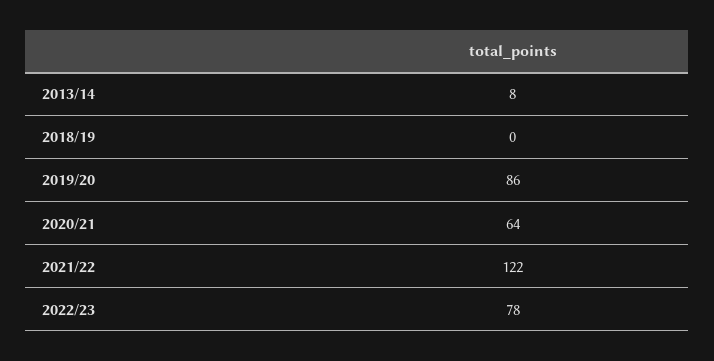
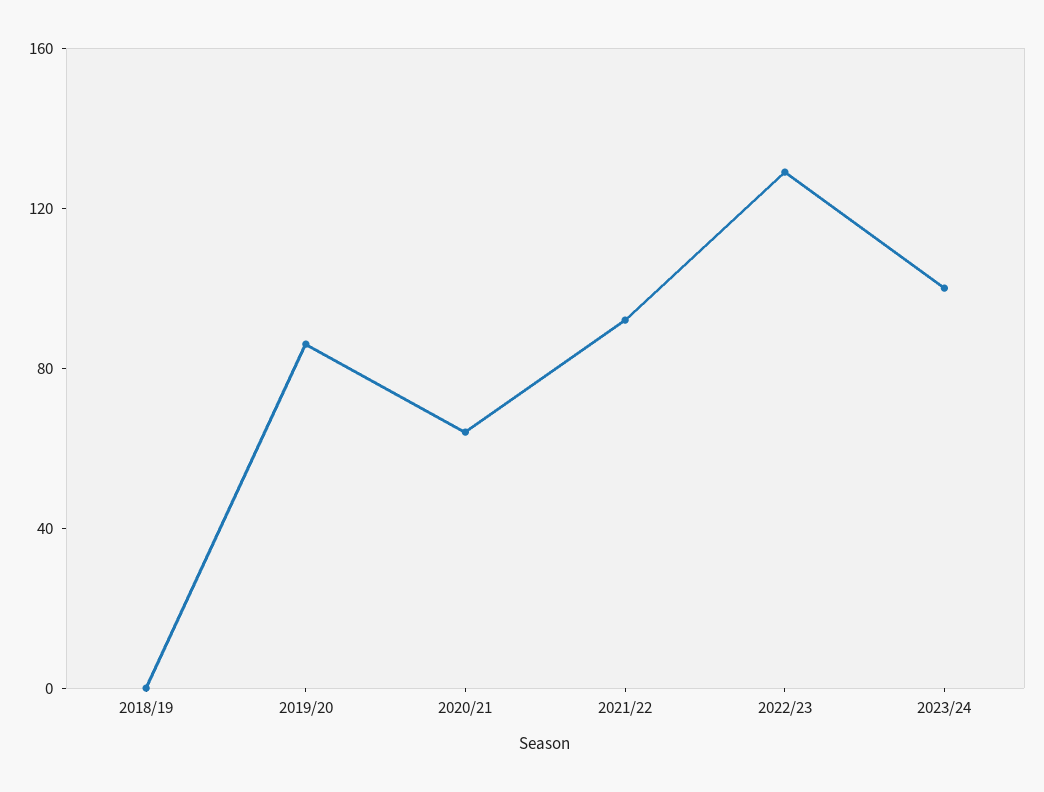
2013/14: 8 -> none
2021/22: 122 -> 90
2022/23: 78 -> 130
2023/24: none -> 100

